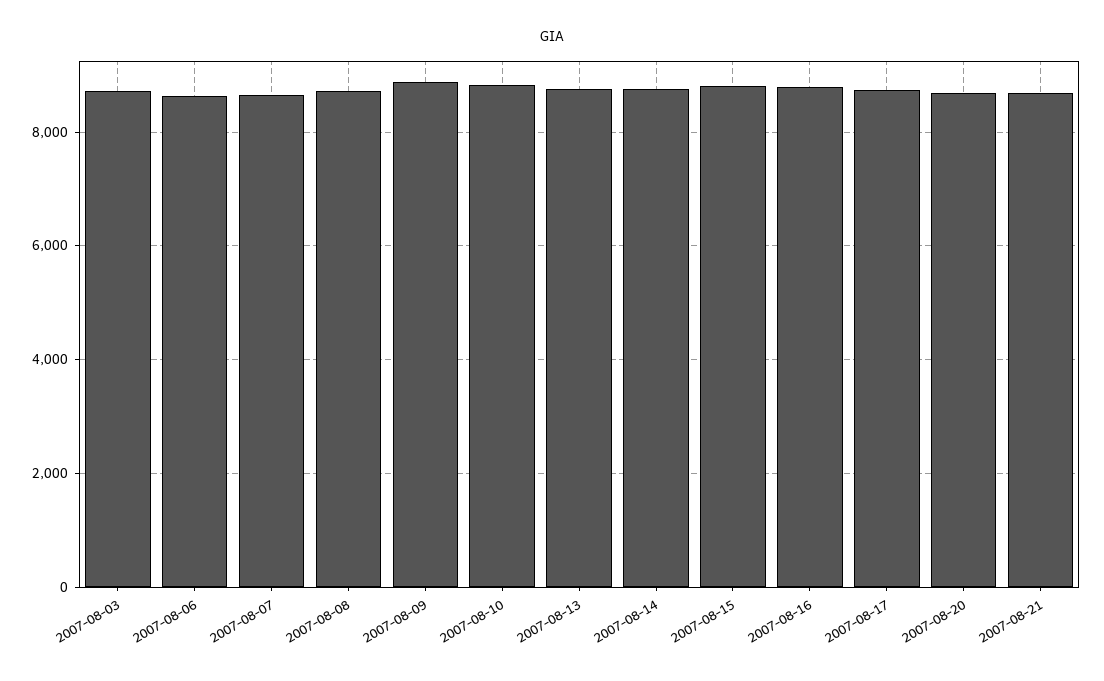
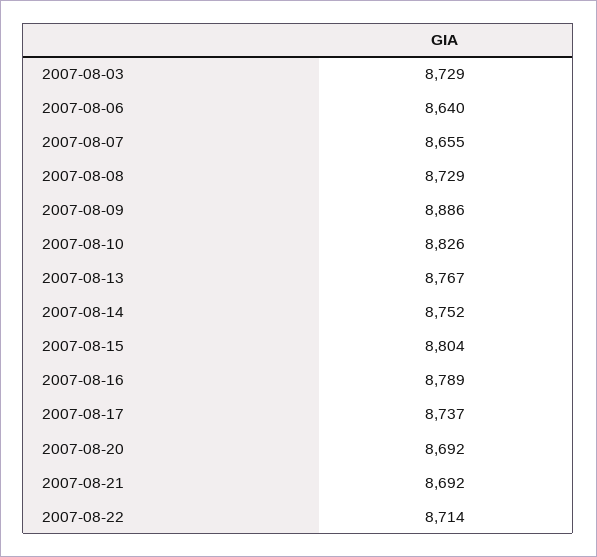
2007-08-22: none -> 8714

